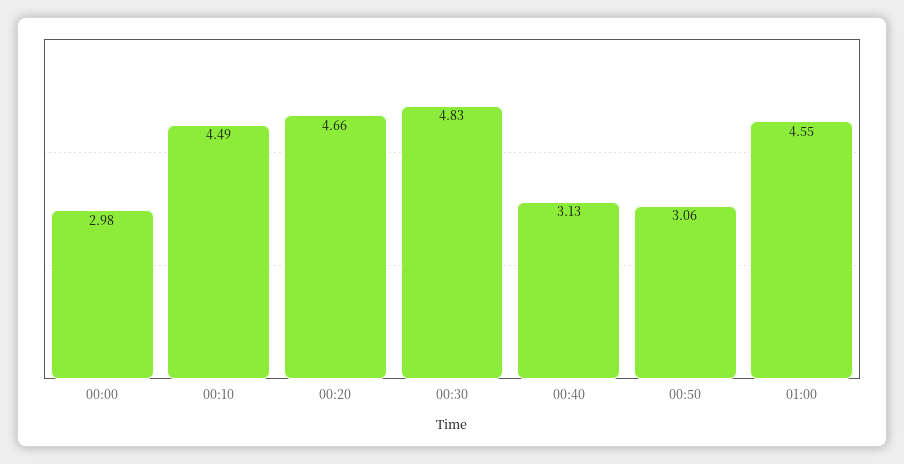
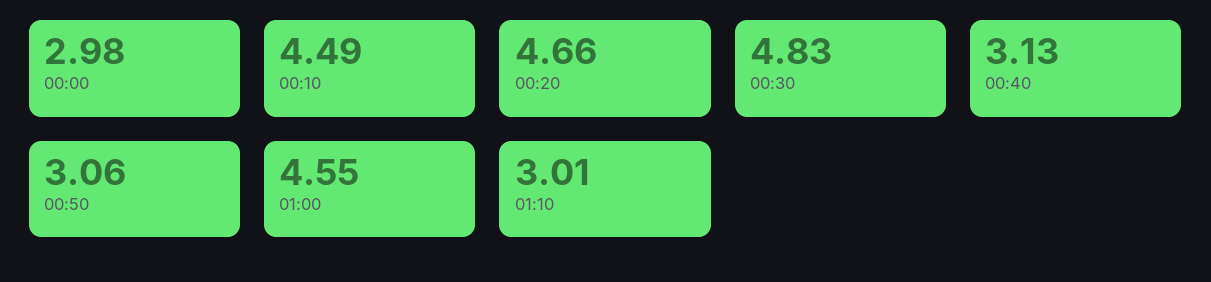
01:10: none -> 3.01

